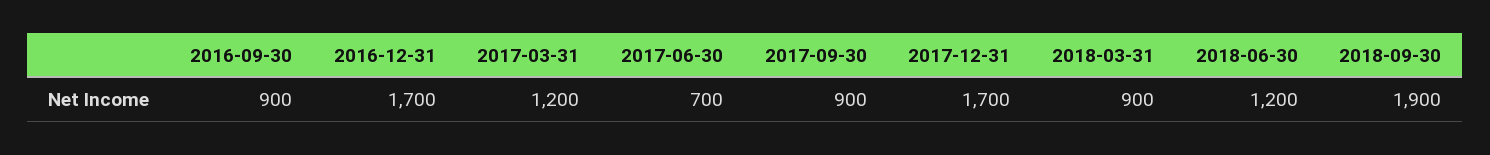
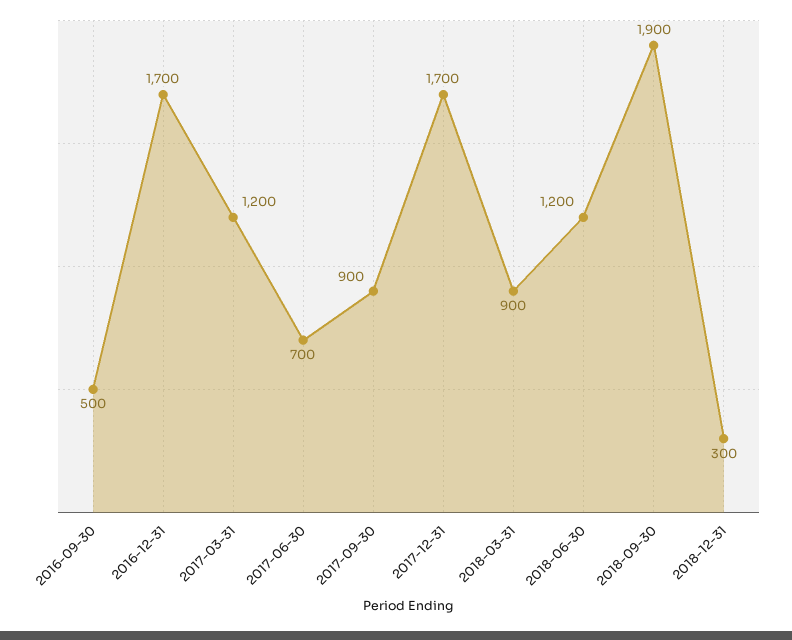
2016-09-30: 900 -> 500
2018-12-31: none -> 300

